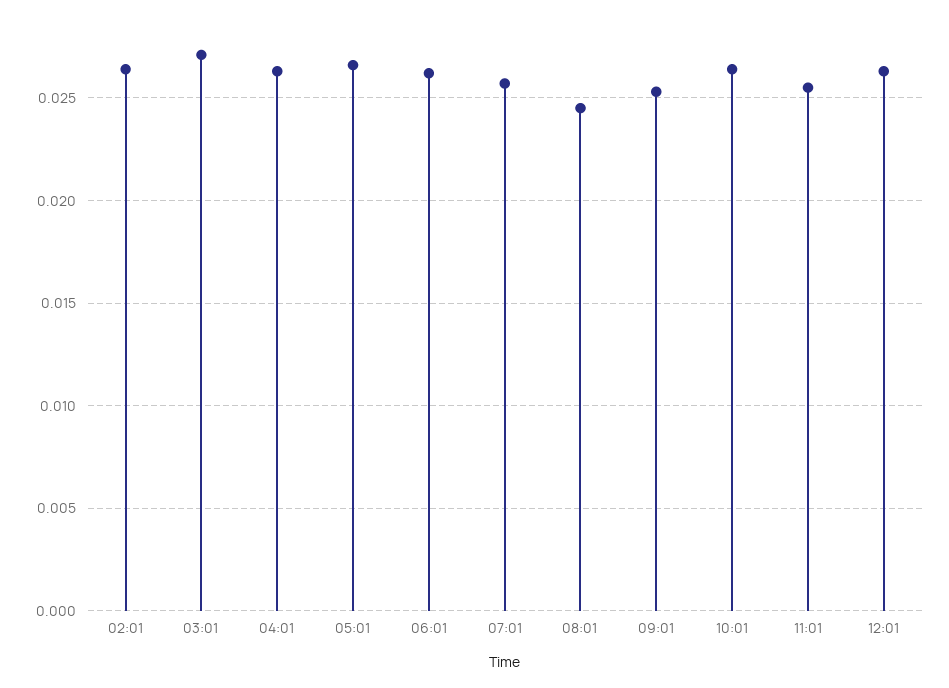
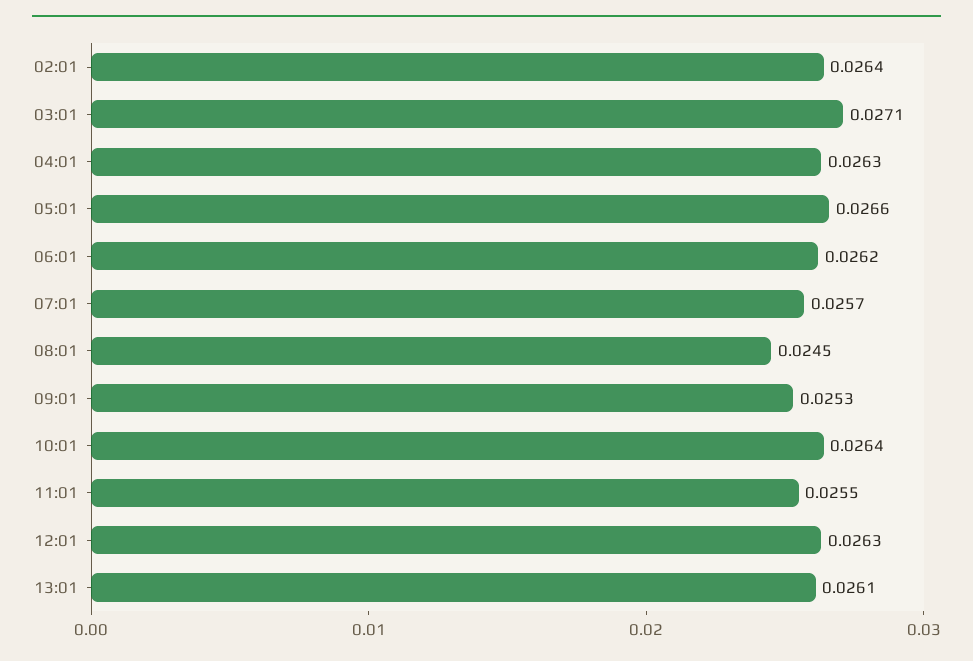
13:01: none -> 0.0261

